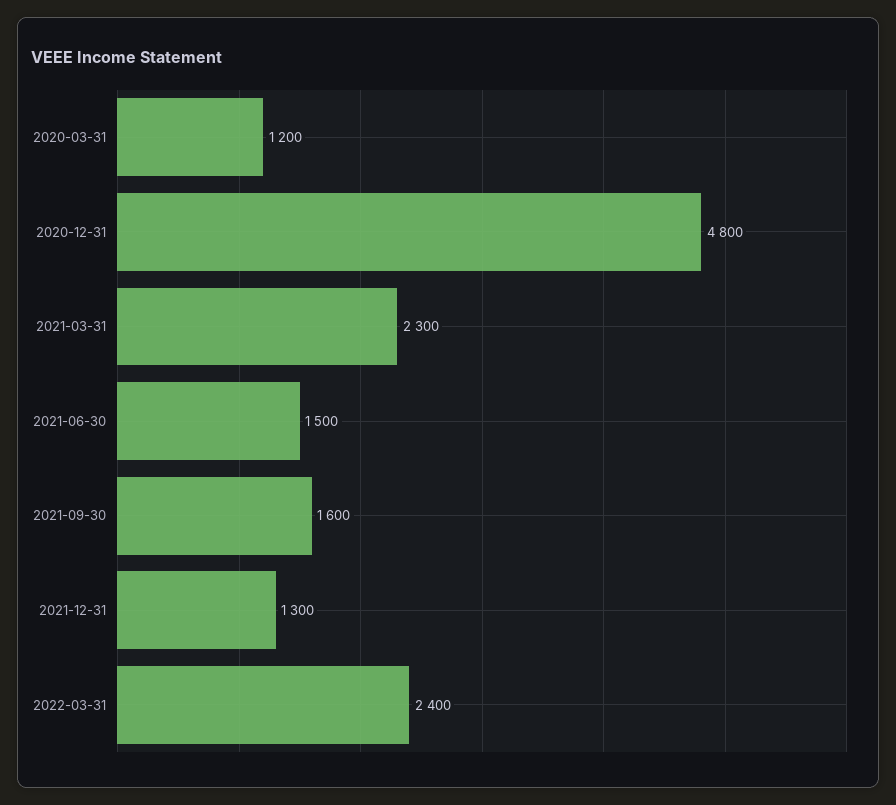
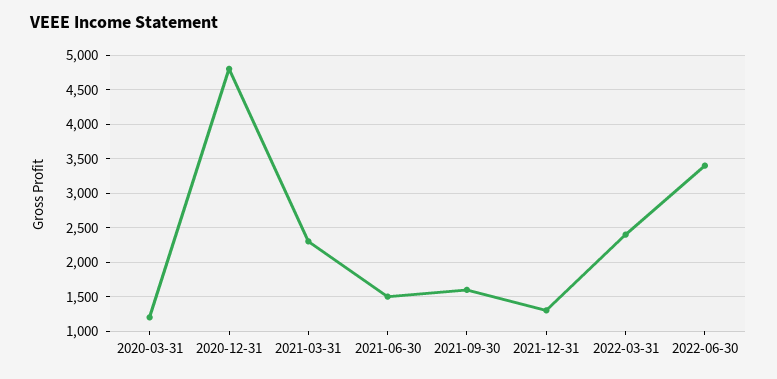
2022-06-30: none -> 3400

